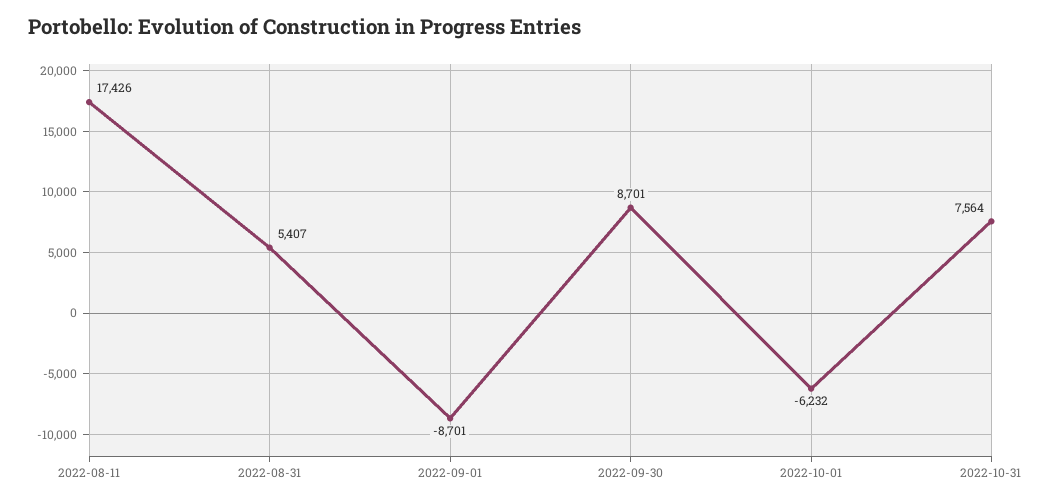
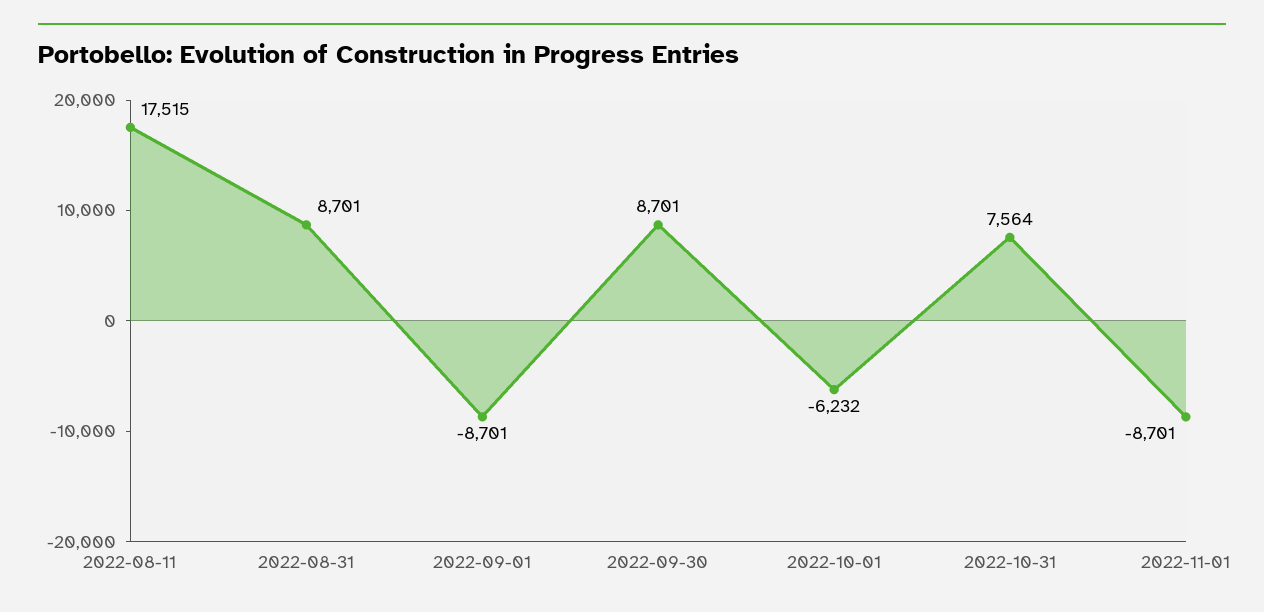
2022-08-11: 17426 -> 17515
2022-08-31: 5407 -> 8701
2022-11-01: none -> -8701

